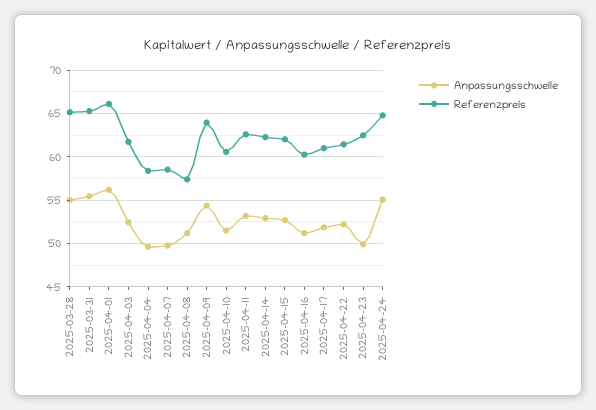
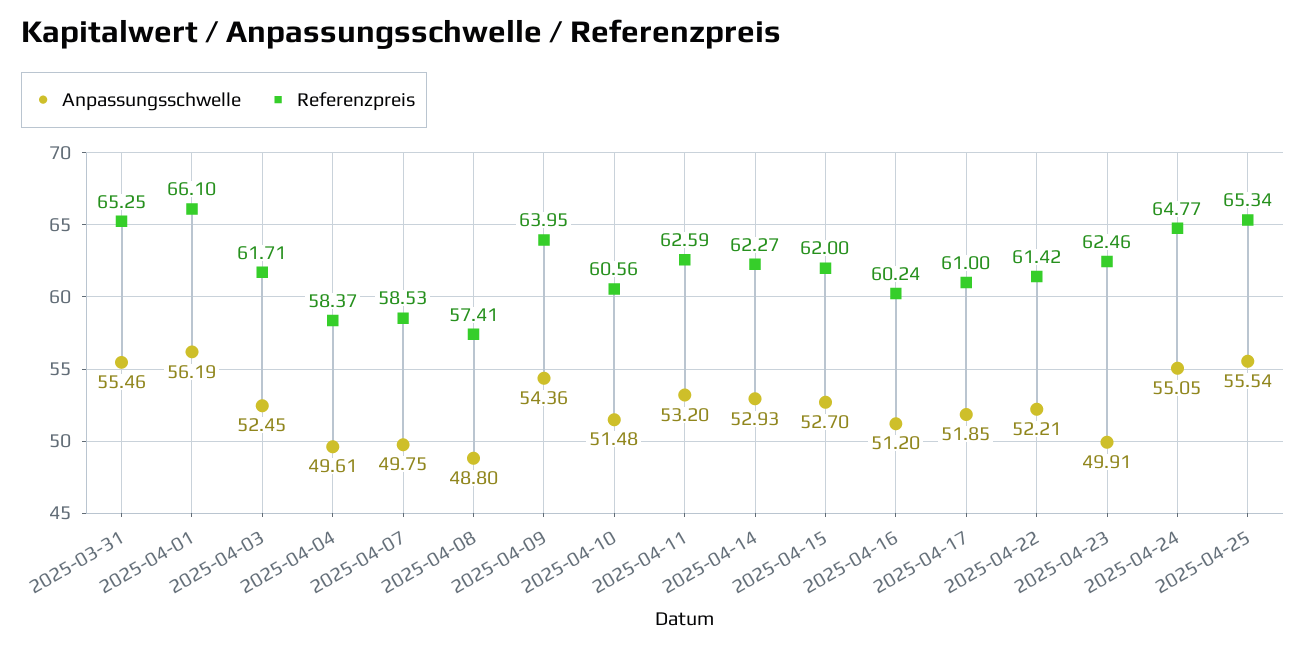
Anpassungsschwelle, 2025-03-28: 55 -> none
Referenzpreis, 2025-03-28: 65 -> none
Anpassungsschwelle, 2025-04-08: 51 -> 48.8
Anpassungsschwelle, 2025-04-25: none -> 55.54
Referenzpreis, 2025-04-25: none -> 65.34

